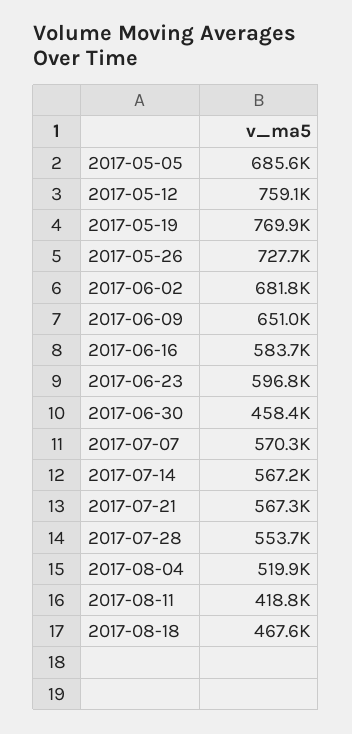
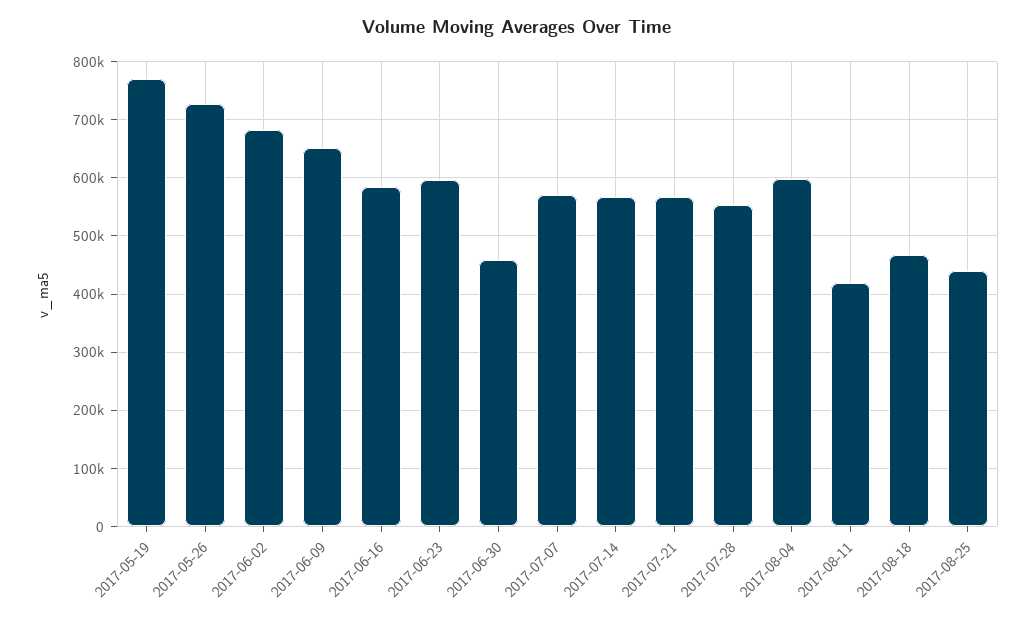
2017-05-05: 685600 -> none
2017-05-12: 759100 -> none
2017-08-04: 519900 -> 600000
2017-08-25: none -> 440000

